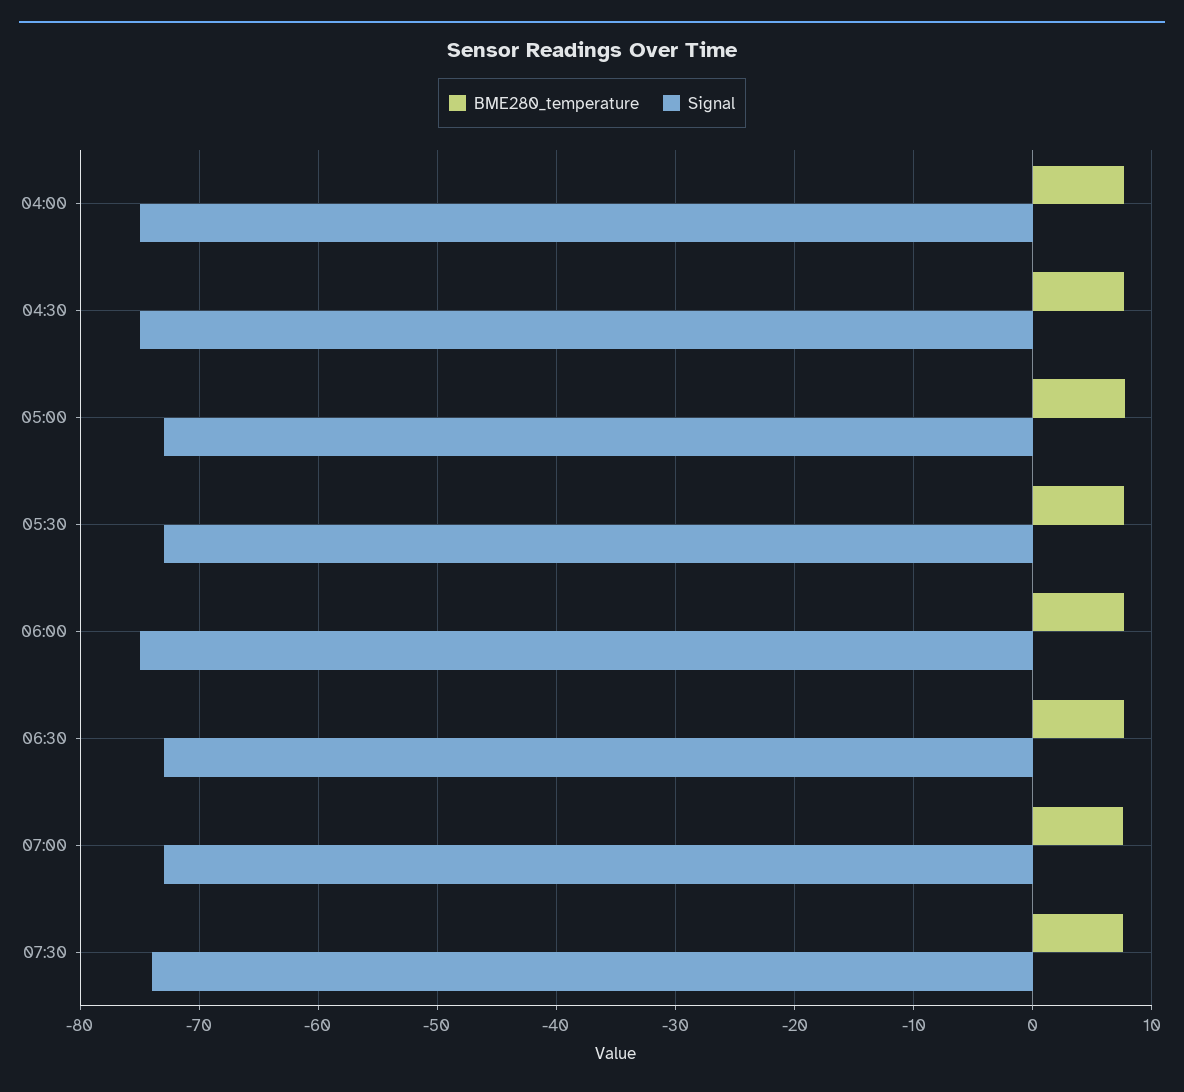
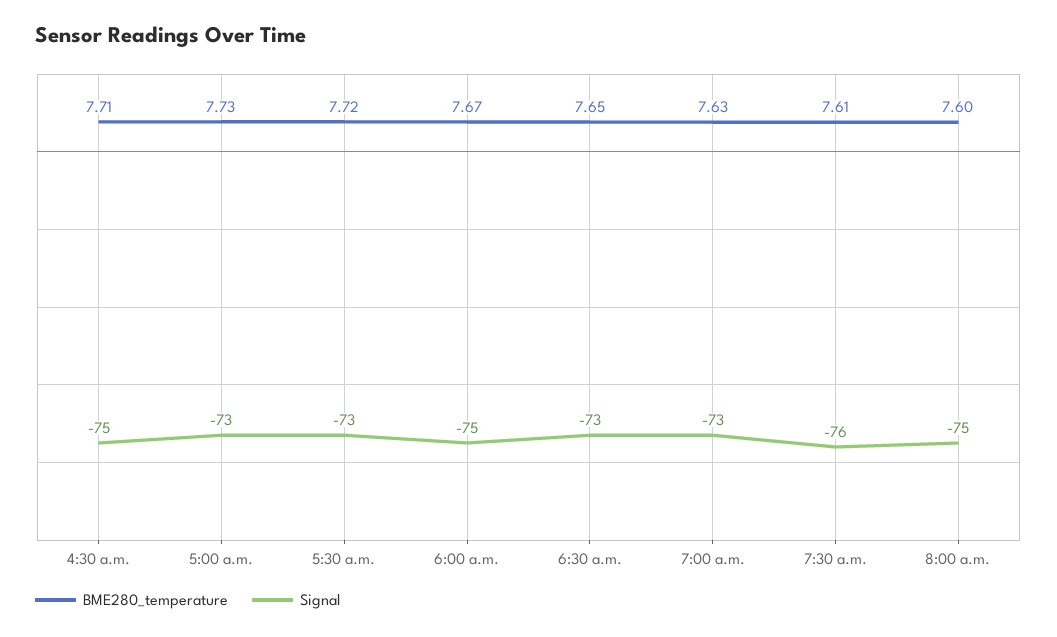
BME280_temperature, 04:00: 8 -> none
Signal, 04:00: -75 -> none
Signal, 07:30: -74 -> -76
BME280_temperature, 8:00 a.m.: none -> 7.6
Signal, 8:00 a.m.: none -> -75

